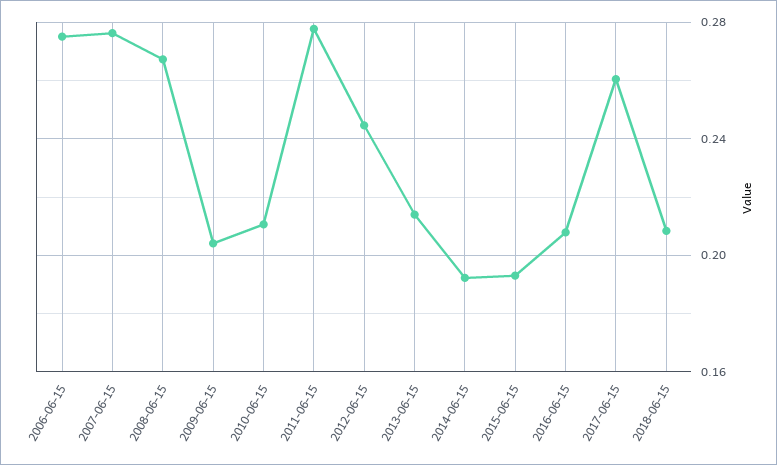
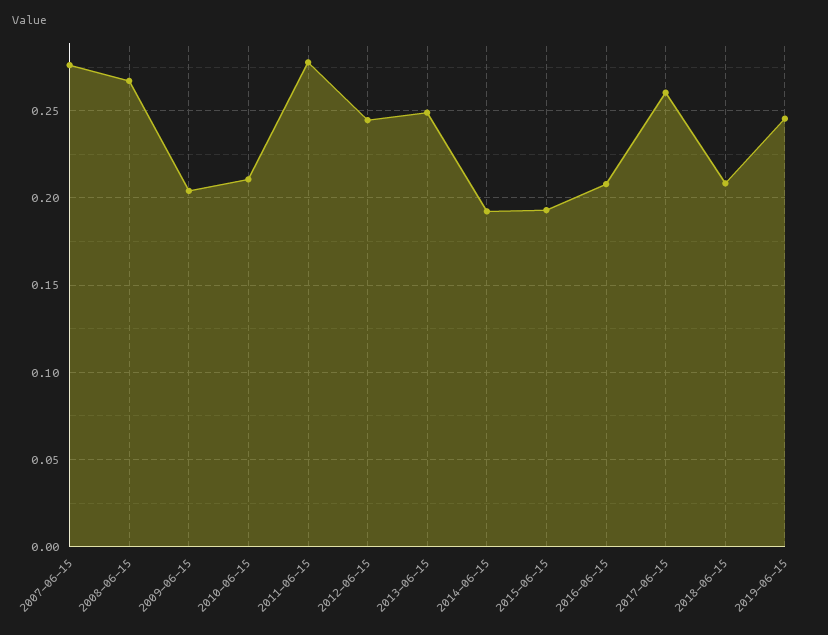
2006-06-15: 0.275 -> none
2013-06-15: 0.215 -> 0.25
2019-06-15: none -> 0.245

